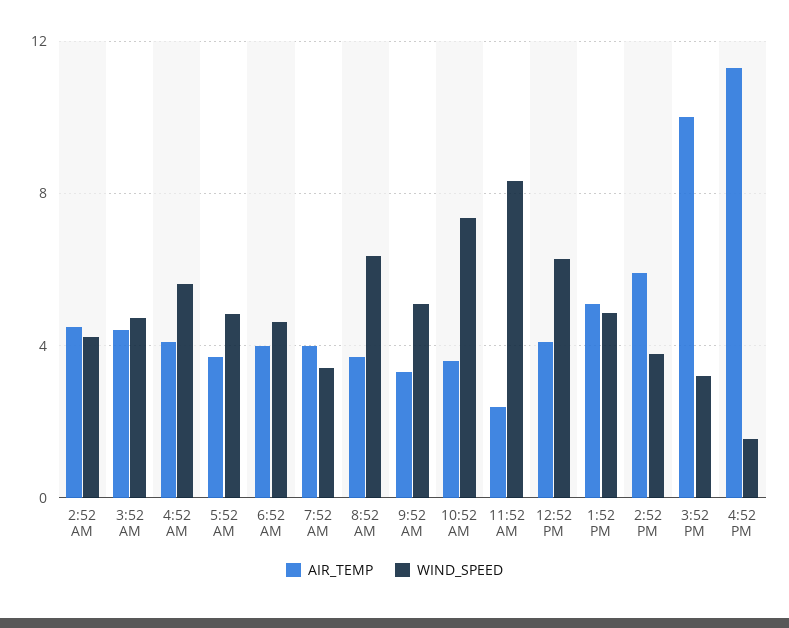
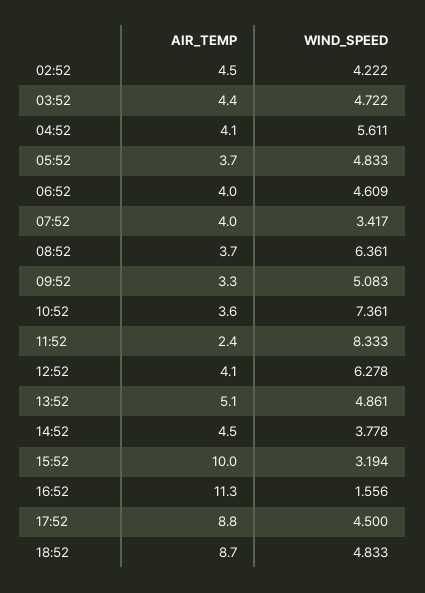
AIR_TEMP, 2:52 PM: 6 -> 4.5
AIR_TEMP, 17:52: none -> 8.8
WIND_SPEED, 17:52: none -> 4.5
AIR_TEMP, 18:52: none -> 8.7
WIND_SPEED, 18:52: none -> 4.833

